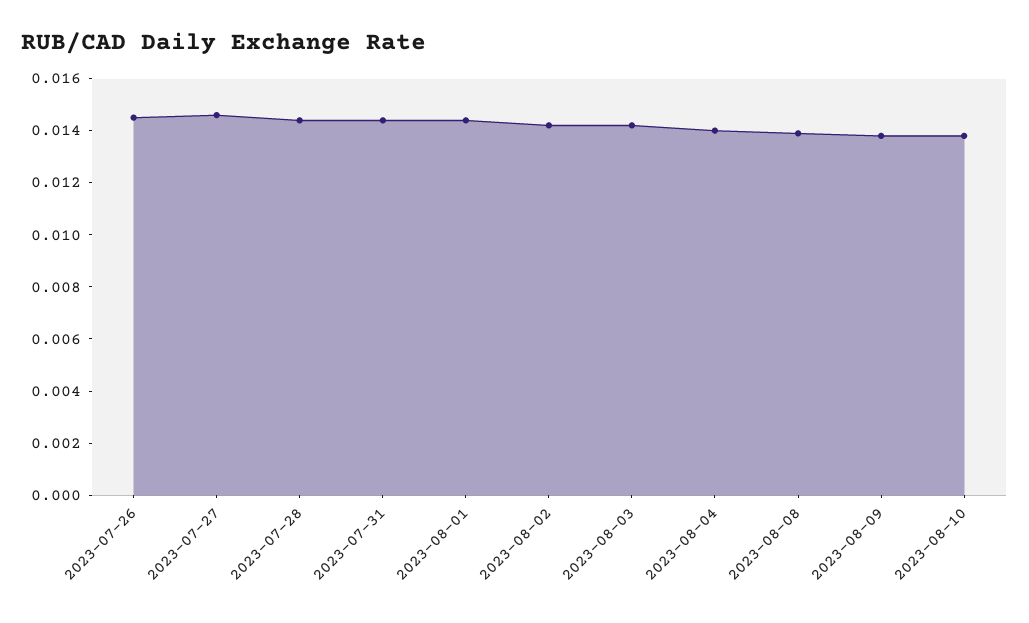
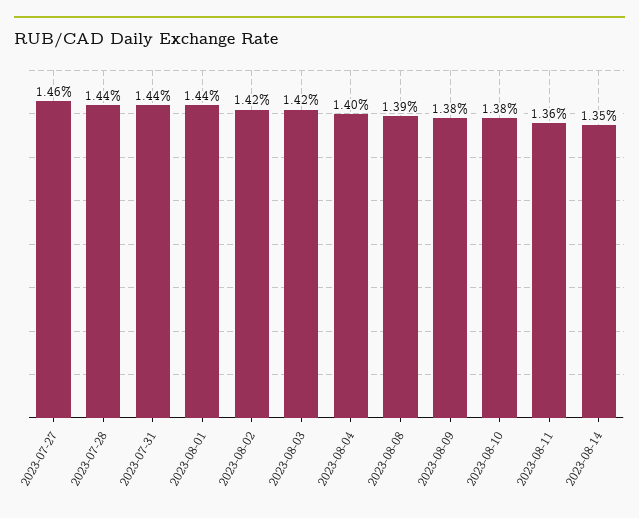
2023-07-26: 0.0145 -> none
2023-08-11: none -> 0.0136
2023-08-14: none -> 0.0135

